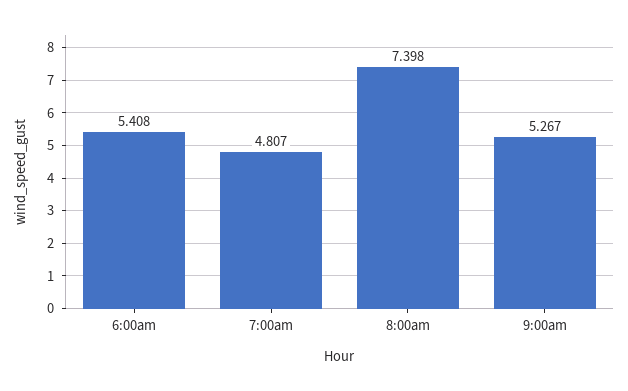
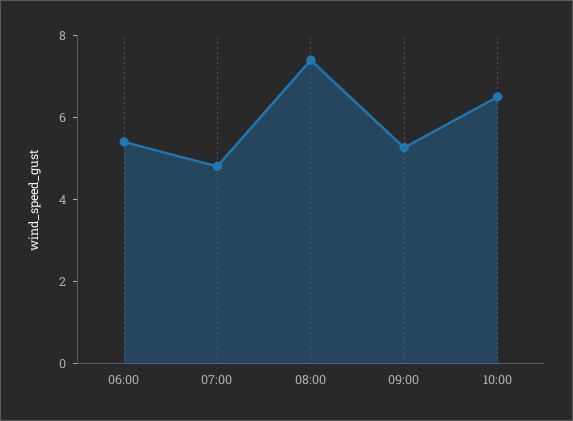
10:00: none -> 6.5

